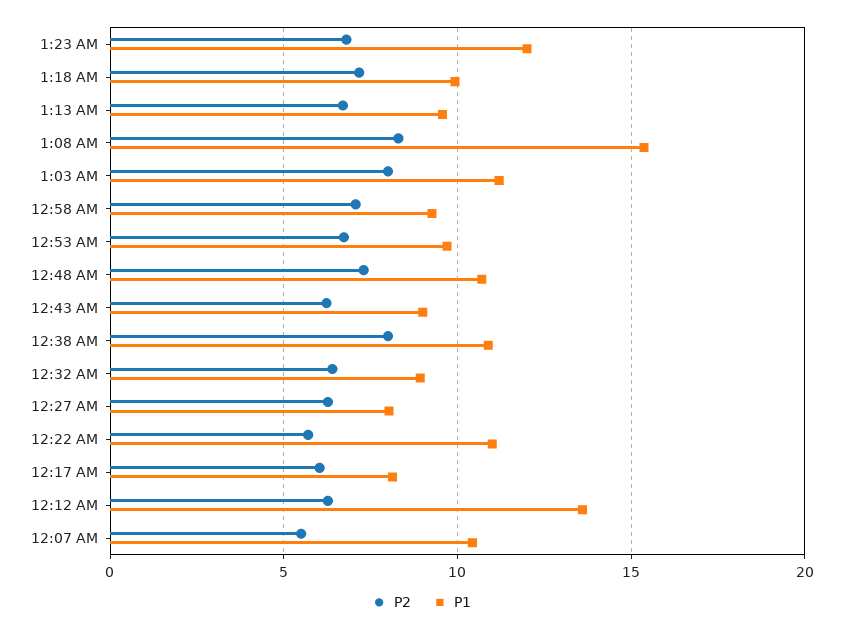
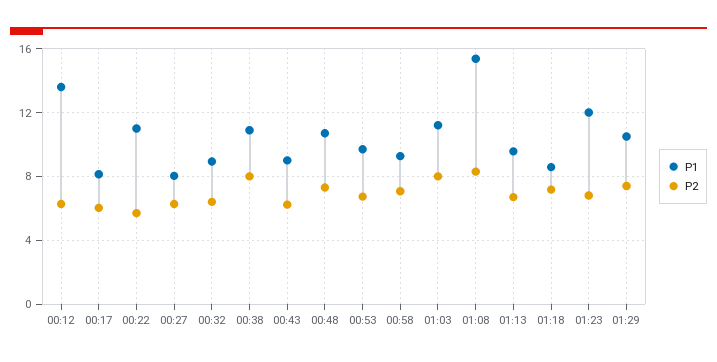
P1, 1:18 AM: 10 -> 8.5
P2, 12:07 AM: 5.5 -> none
P1, 12:07 AM: 10.5 -> none
P1, 01:29: none -> 10.5
P2, 01:29: none -> 7.5

